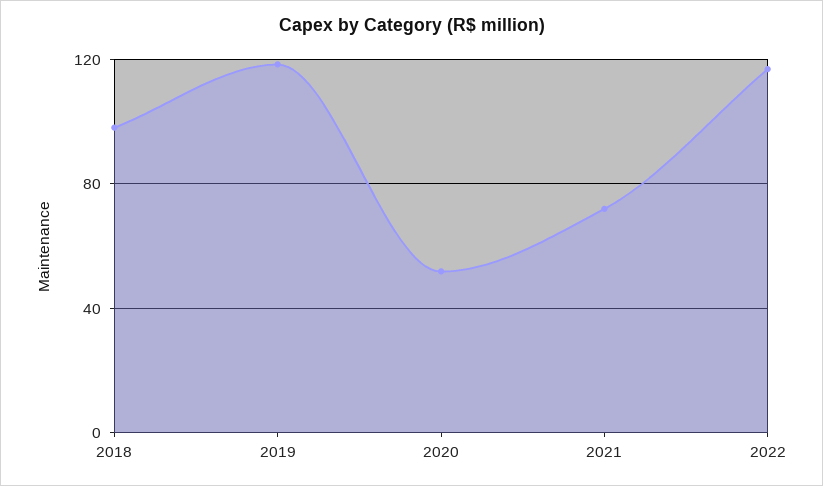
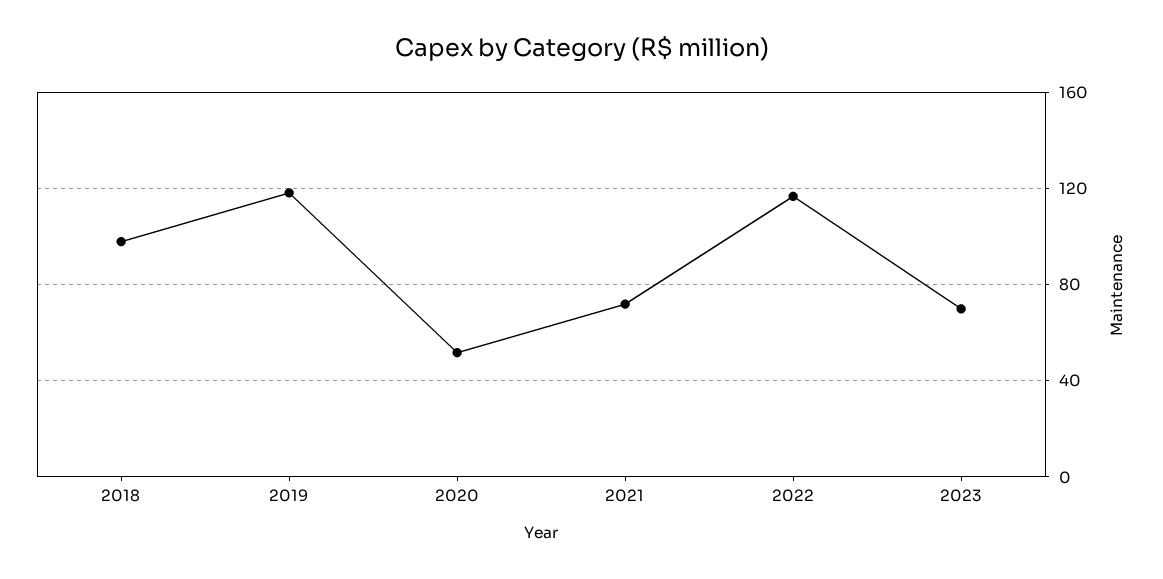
2023: none -> 70

